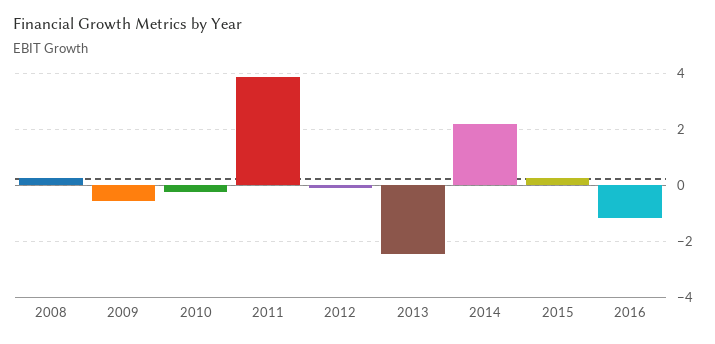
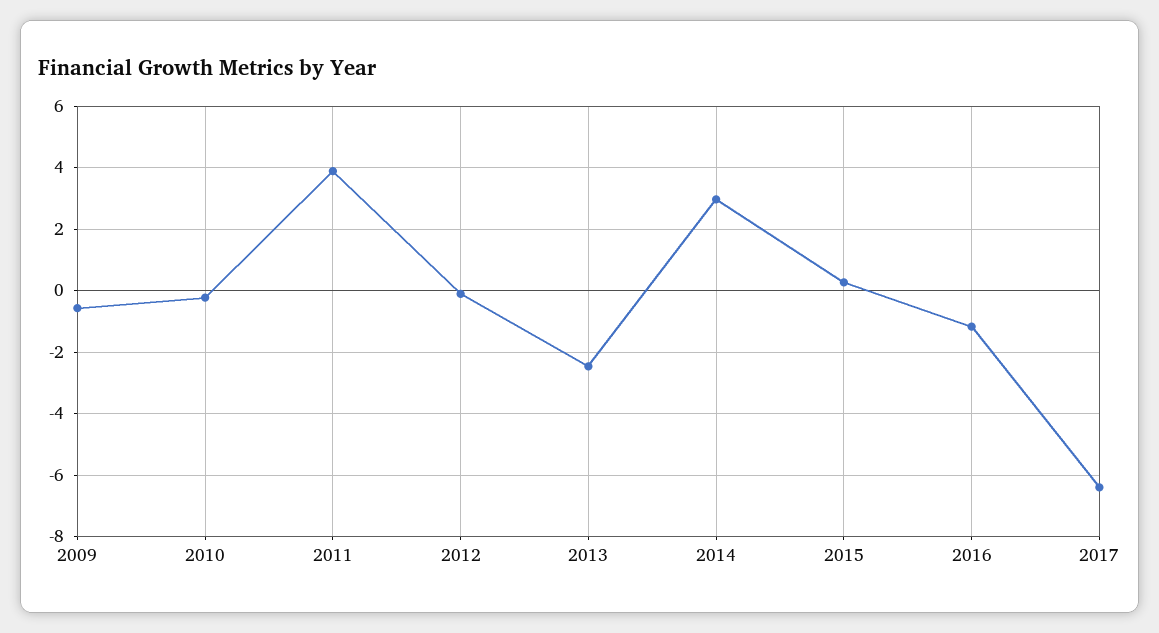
2008: 0.25 -> none
2014: 2.25 -> 3
2017: none -> -6.4

